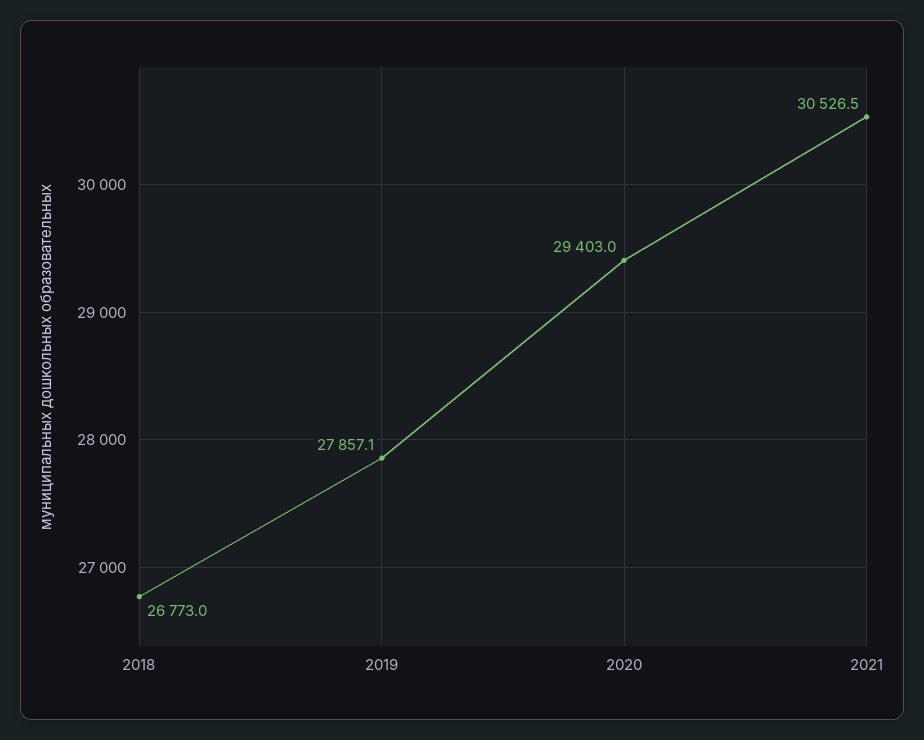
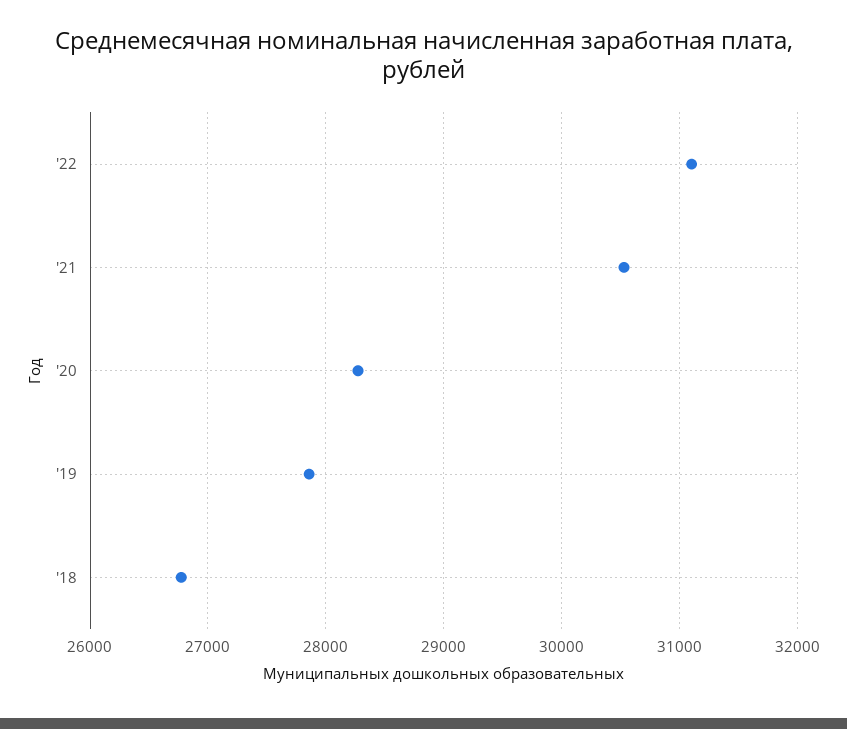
2020: 29403 -> 28300
'22: none -> 31100

